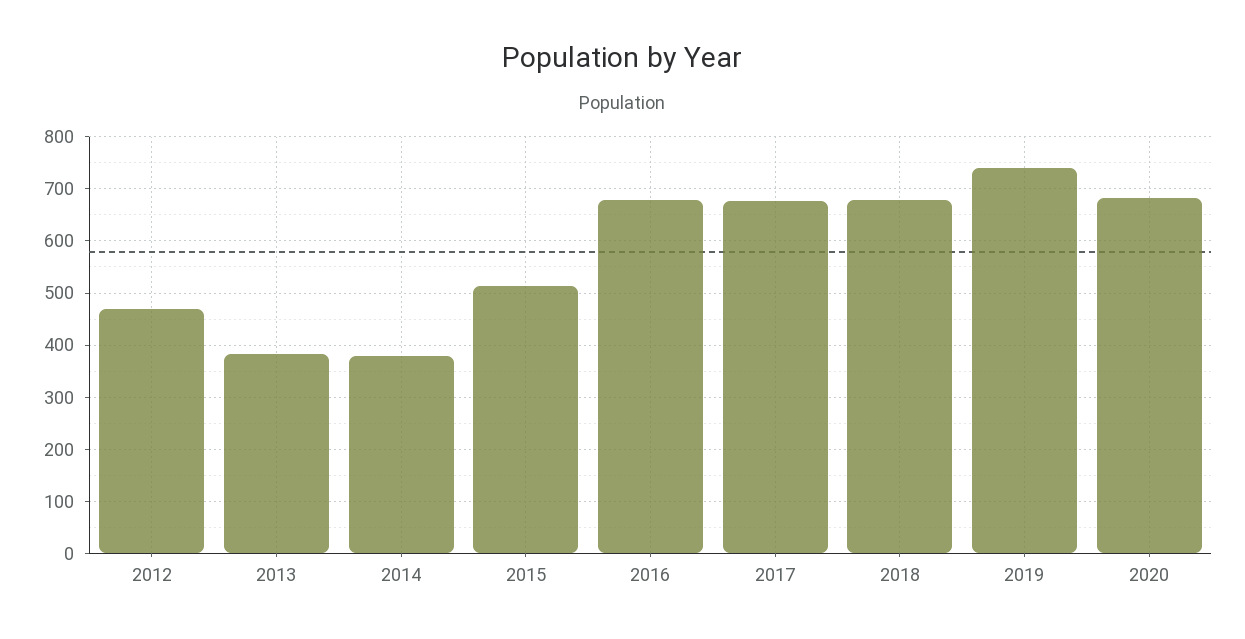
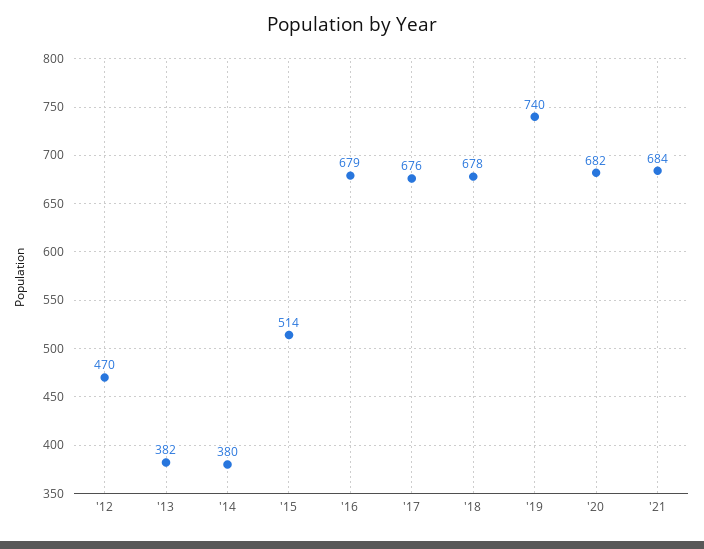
'21: none -> 684

